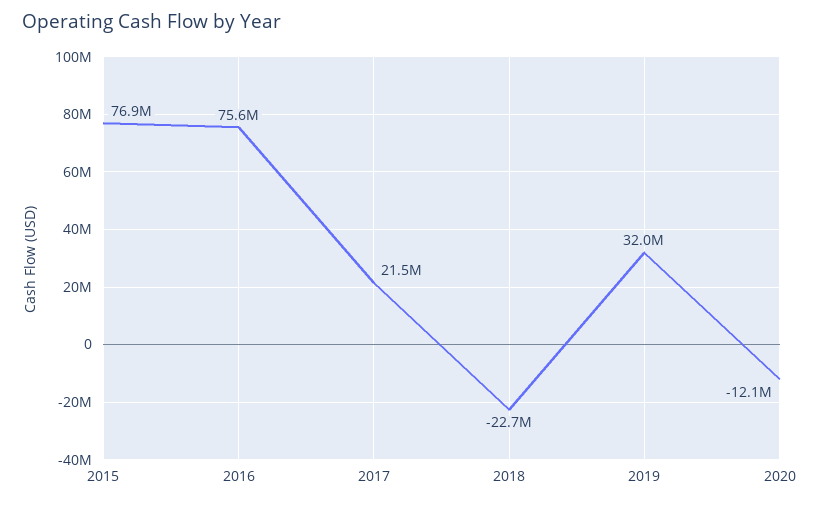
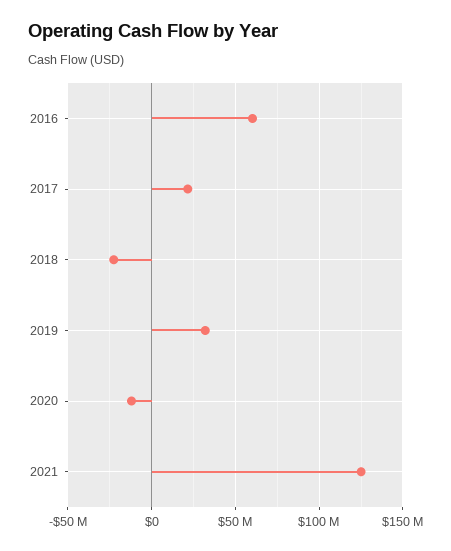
2015: 76900000 -> none
2016: 75600000 -> 60000000
2021: none -> 125000000

